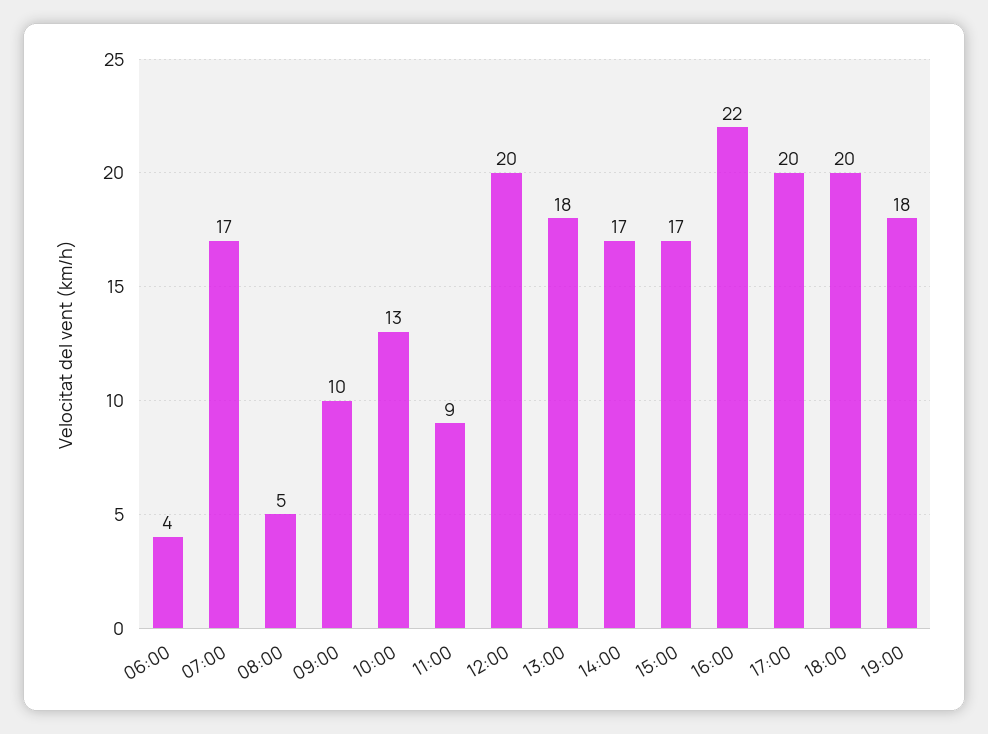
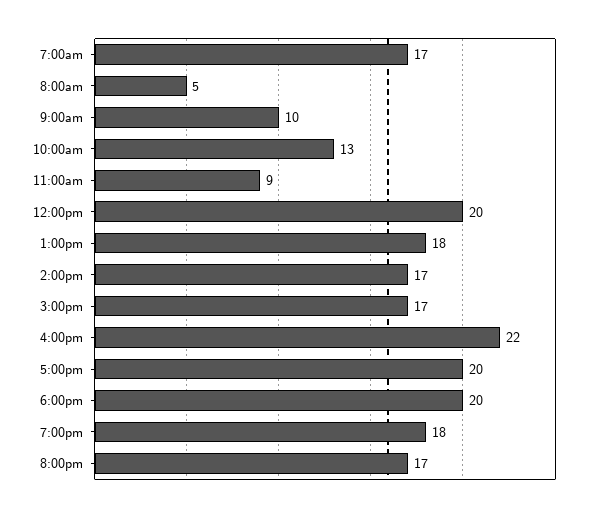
06:00: 4 -> none
8:00pm: none -> 17

